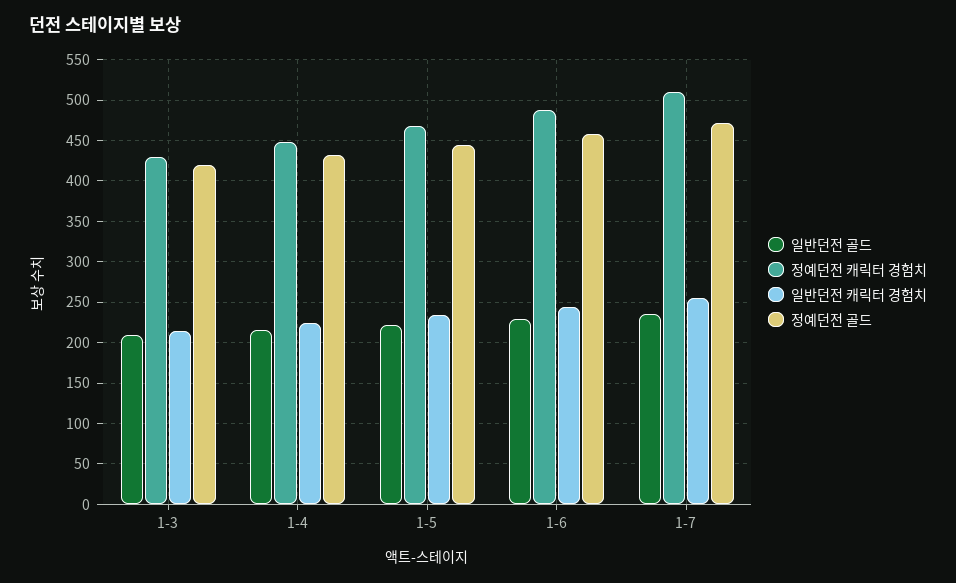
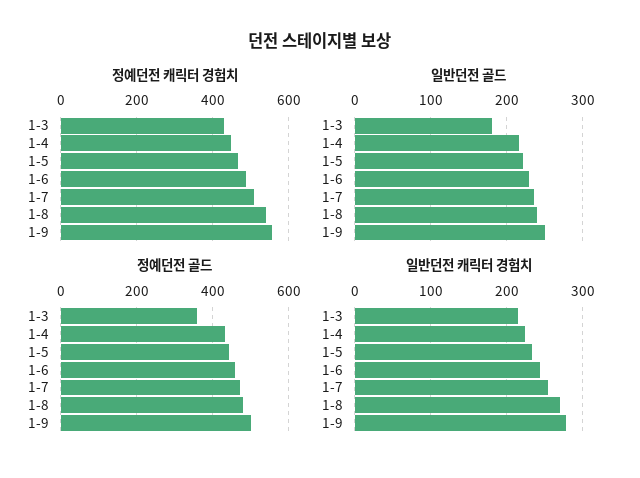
일반던전 골드, 1-3: 210 -> 180
정예던전 골드, 1-3: 420 -> 360
정예던전 캐릭터 경험치, 1-8: none -> 540
정예던전 캐릭터 경험치, 1-9: none -> 560
일반던전 골드, 1-8: none -> 240
일반던전 골드, 1-9: none -> 250
정예던전 골드, 1-8: none -> 480
정예던전 골드, 1-9: none -> 500
일반던전 캐릭터 경험치, 1-8: none -> 270
일반던전 캐릭터 경험치, 1-9: none -> 280

